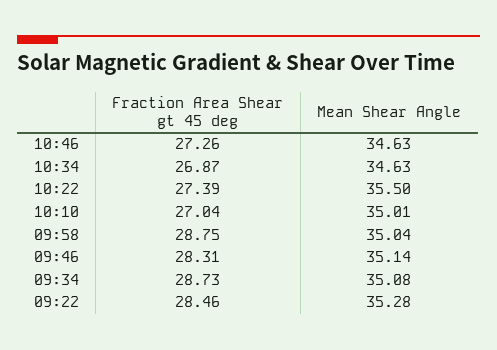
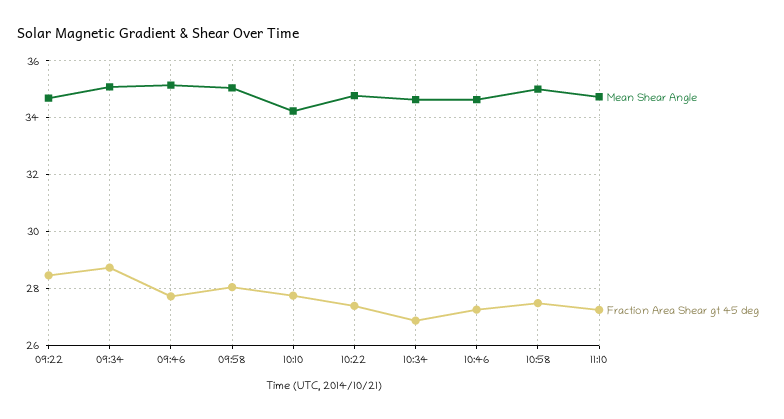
Mean Shear Angle, 10:22: 35.5 -> 34.75
Fraction Area Shear gt 45 deg, 10:10: 27.04 -> 27.75
Mean Shear Angle, 10:10: 35.01 -> 34.25
Fraction Area Shear gt 45 deg, 09:58: 28.75 -> 28
Fraction Area Shear gt 45 deg, 09:46: 28.31 -> 27.75
Mean Shear Angle, 09:22: 35.28 -> 34.75
Mean Shear Angle, 10:58: none -> 35
Fraction Area Shear gt 45 deg, 10:58: none -> 27.5
Mean Shear Angle, 11:10: none -> 34.75
Fraction Area Shear gt 45 deg, 11:10: none -> 27.25

